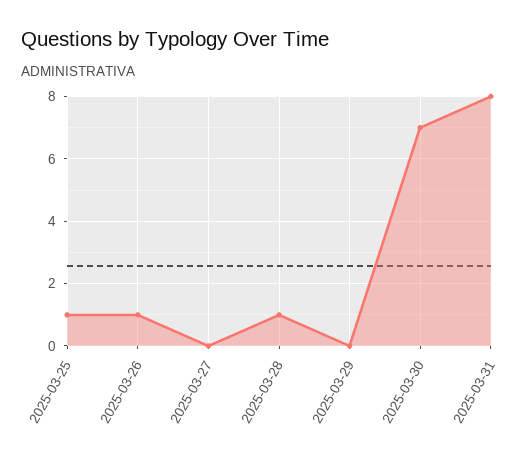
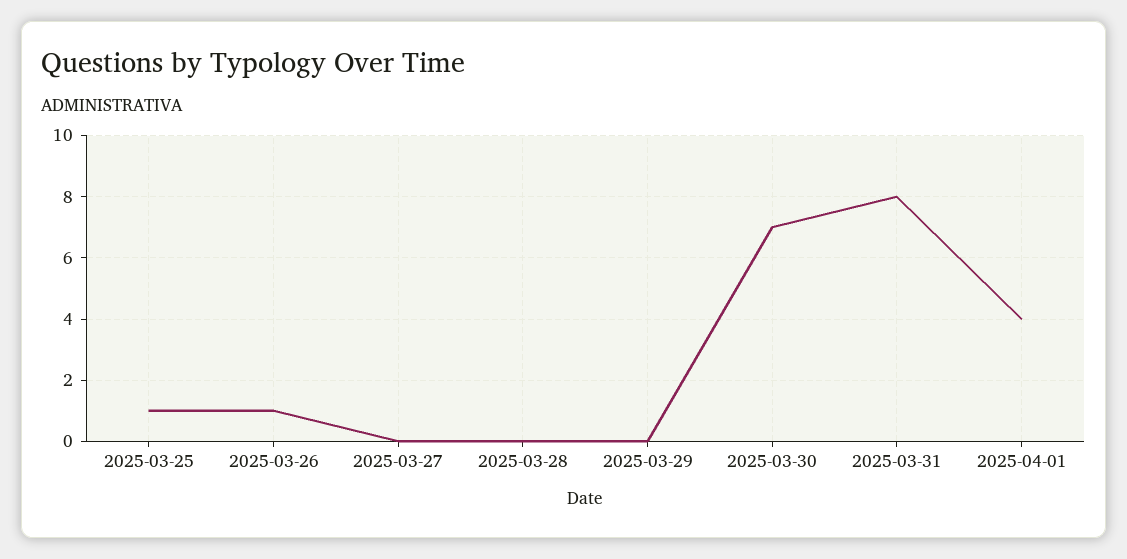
2025-03-28: 1 -> 0
2025-04-01: none -> 4

